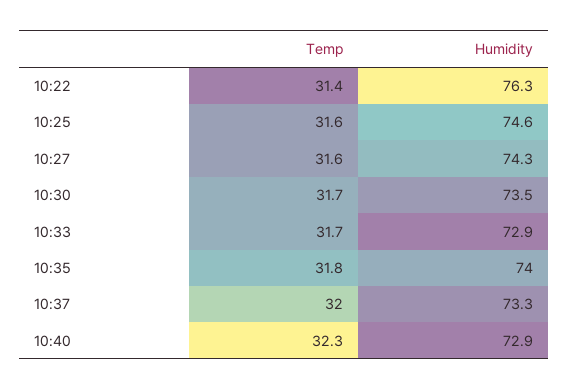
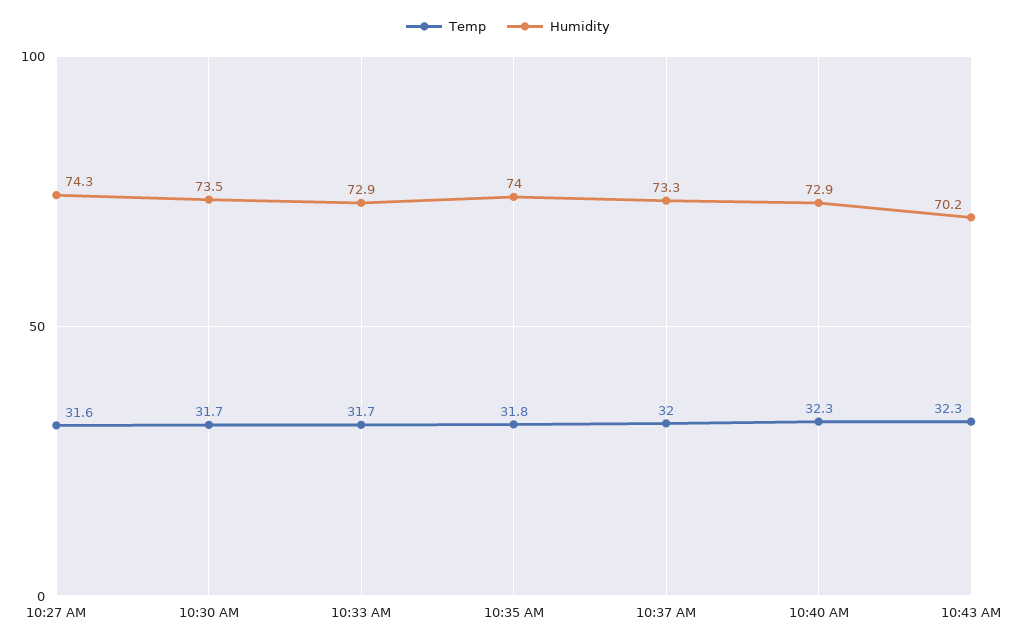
Temp, 10:22: 31.4 -> none
Humidity, 10:22: 76.3 -> none
Temp, 10:25: 31.6 -> none
Humidity, 10:25: 74.6 -> none
Temp, 10:43 AM: none -> 32.3
Humidity, 10:43 AM: none -> 70.2

